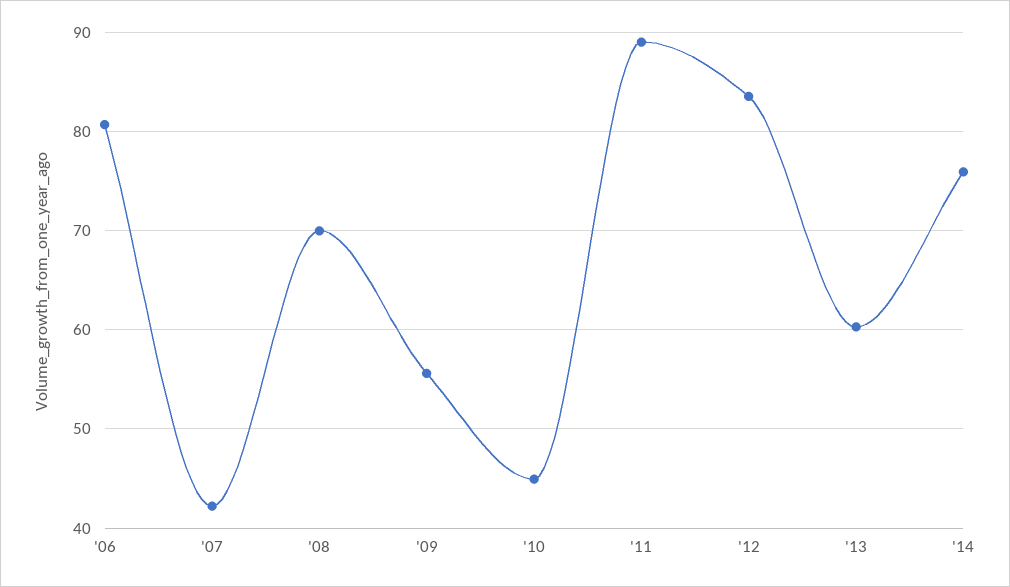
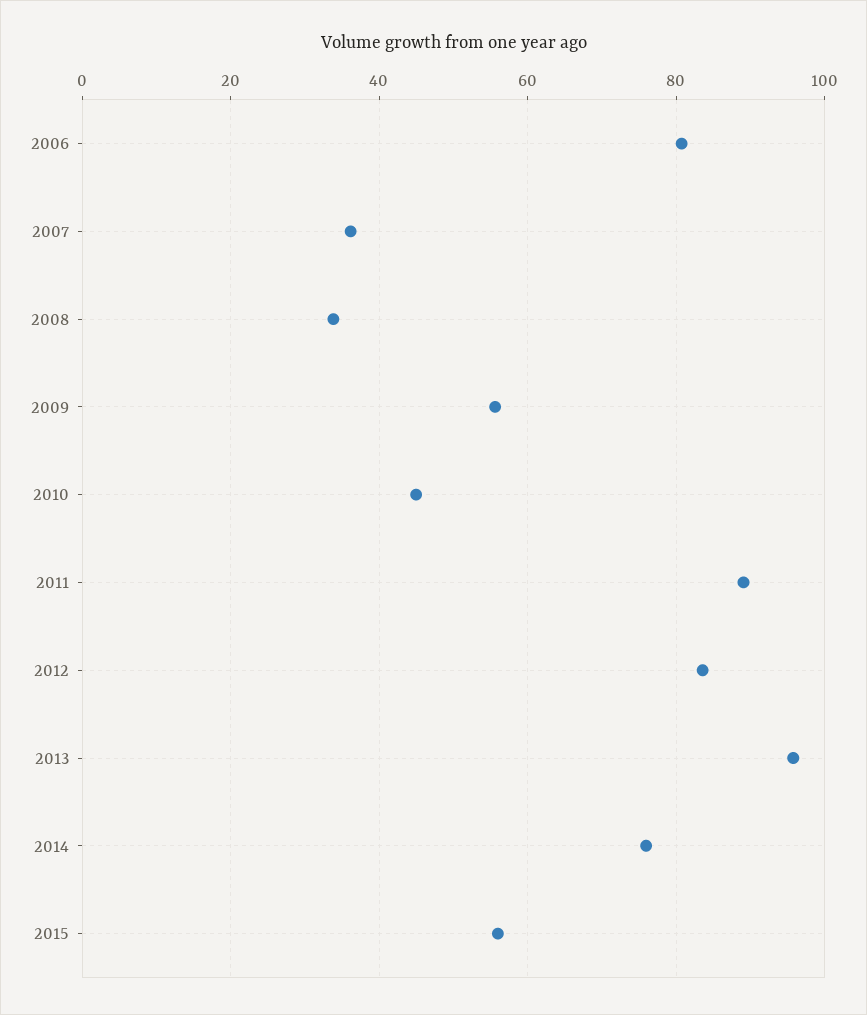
'07: 42 -> 36
'08: 70 -> 34
'13: 60 -> 96
2015: none -> 56

